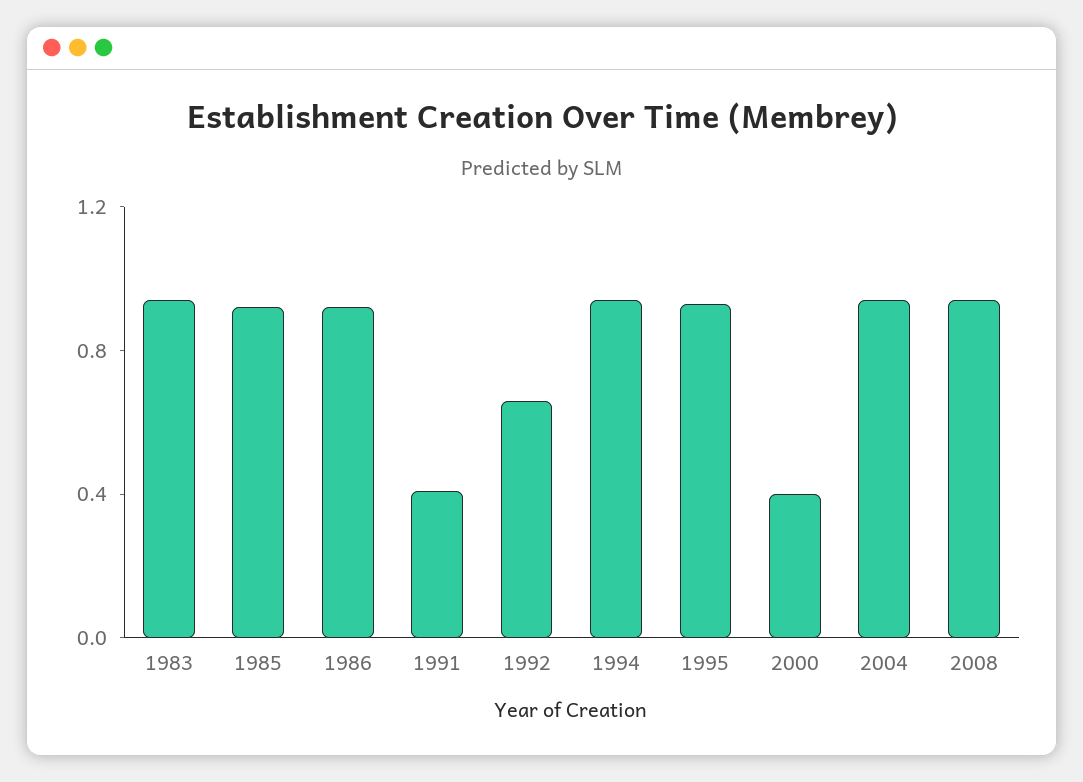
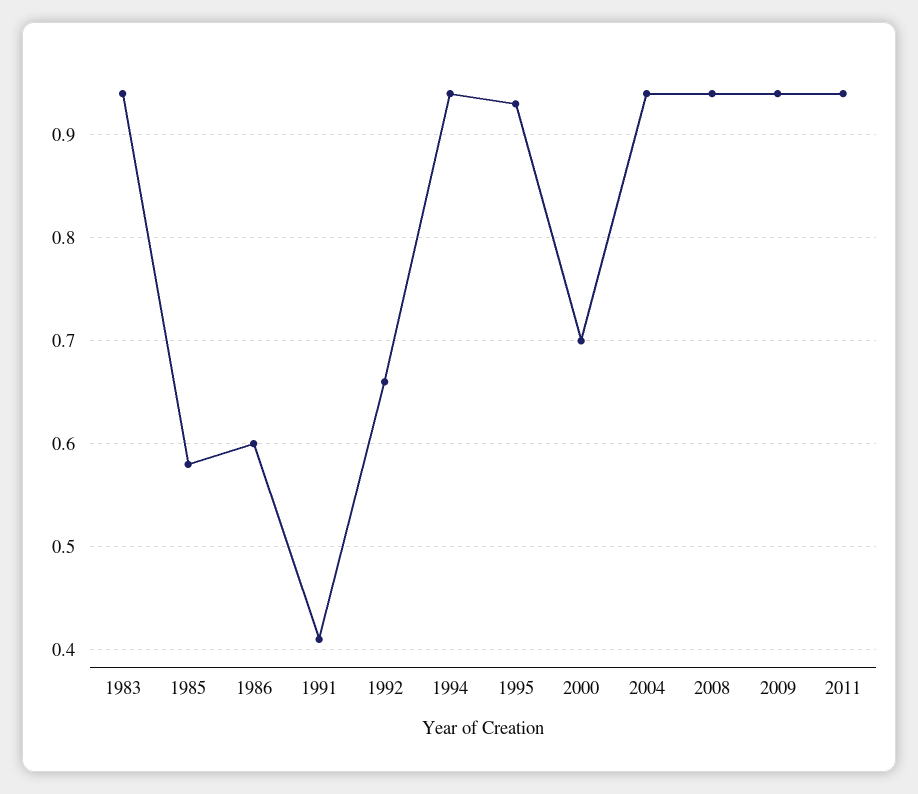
1985: 0.9 -> 0.58
1986: 0.9 -> 0.6
2000: 0.4 -> 0.7
2009: none -> 0.94
2011: none -> 0.94

